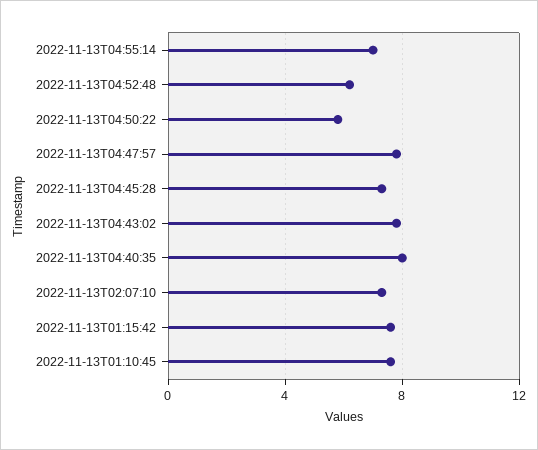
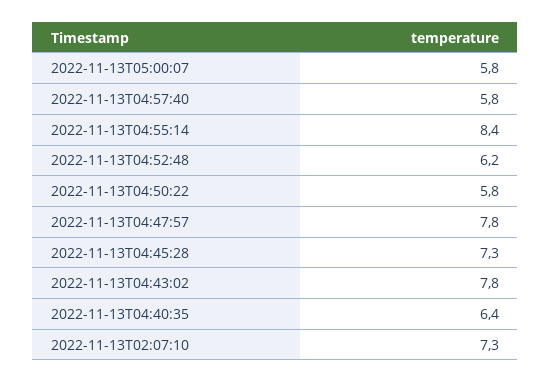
2022-11-13T04:55:14: 7 -> 8.4
2022-11-13T04:40:35: 8 -> 6.4
2022-11-13T01:15:42: 7.5 -> none
2022-11-13T01:10:45: 7.5 -> none
2022-11-13T05:00:07: none -> 5.8
2022-11-13T04:57:40: none -> 5.8

